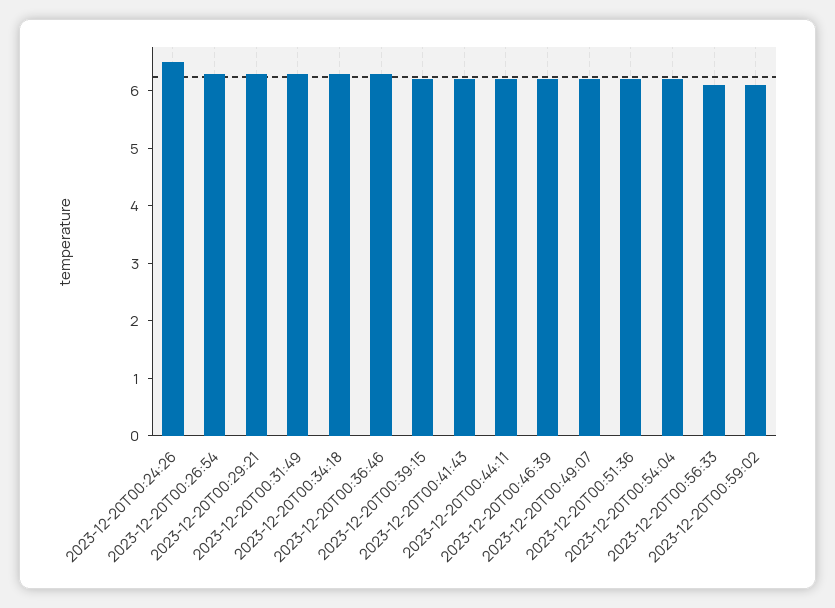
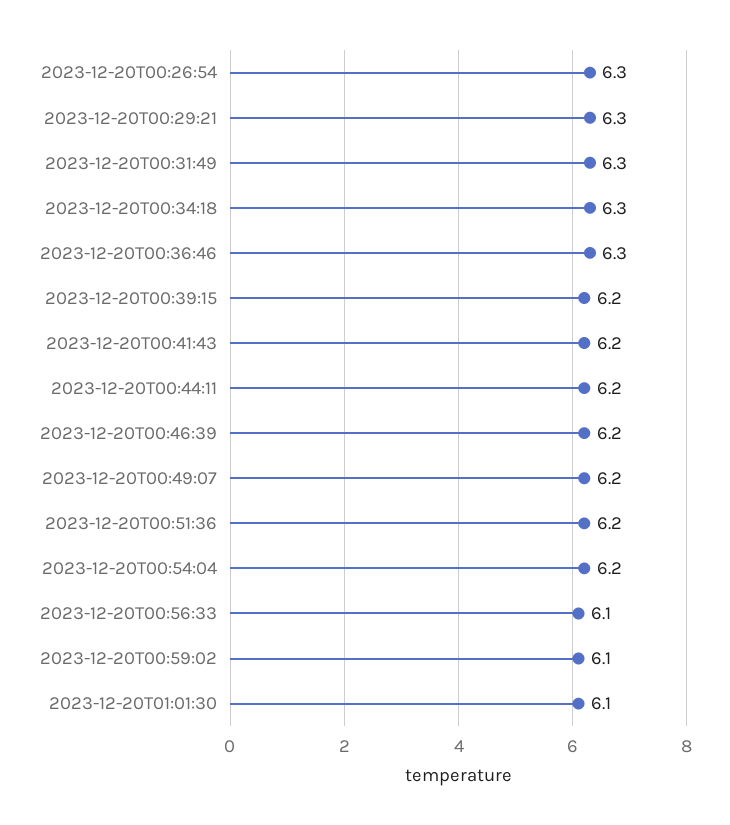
2023-12-20T00:24:26: 6.5 -> none
2023-12-20T01:01:30: none -> 6.1

